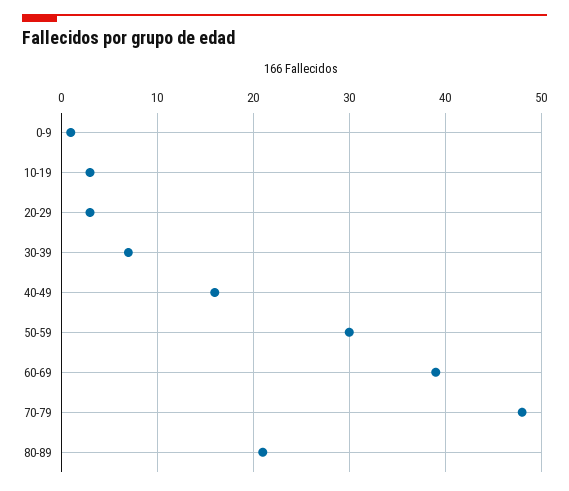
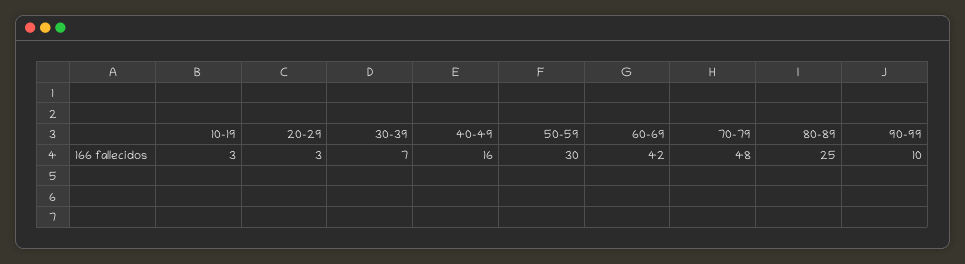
0-9: 1 -> none
60-69: 39 -> 42
80-89: 21 -> 25
90-99: none -> 10

